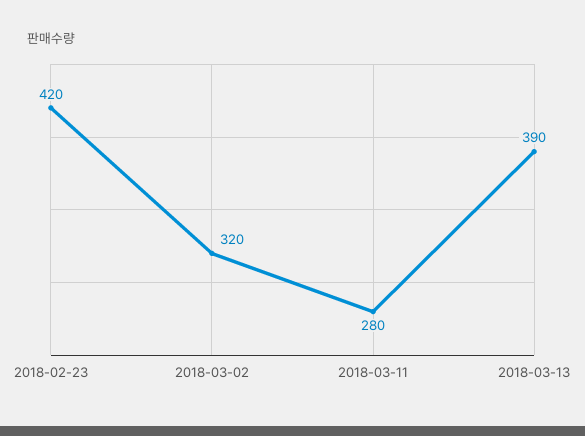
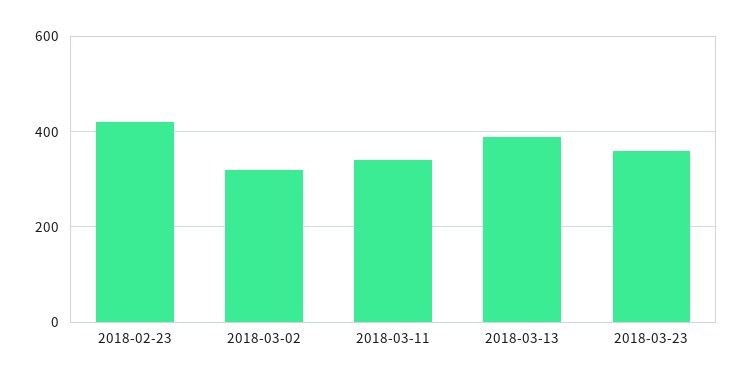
2018-03-11: 280 -> 340
2018-03-23: none -> 360

